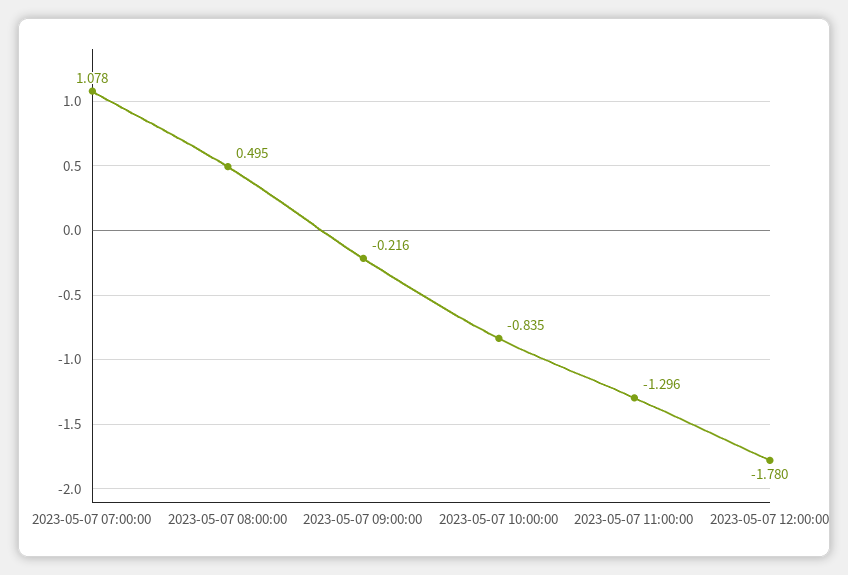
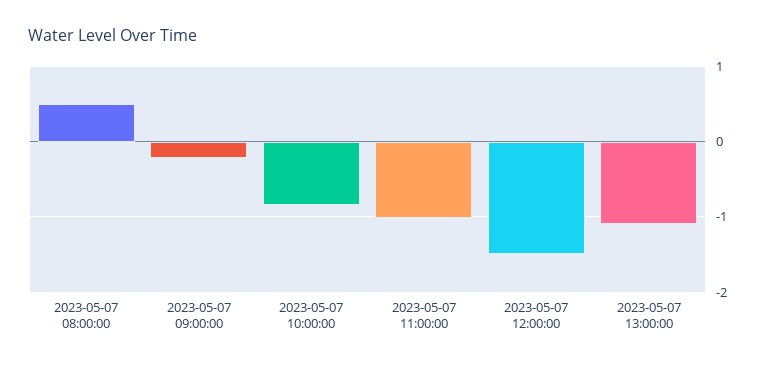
2023-05-07 07:00:00: 1.078 -> none
2023-05-07 11:00:00: -1.296 -> -1
2023-05-07 12:00:00: -1.78 -> -1.5
2023-05-07 13:00:00: none -> -1.1

